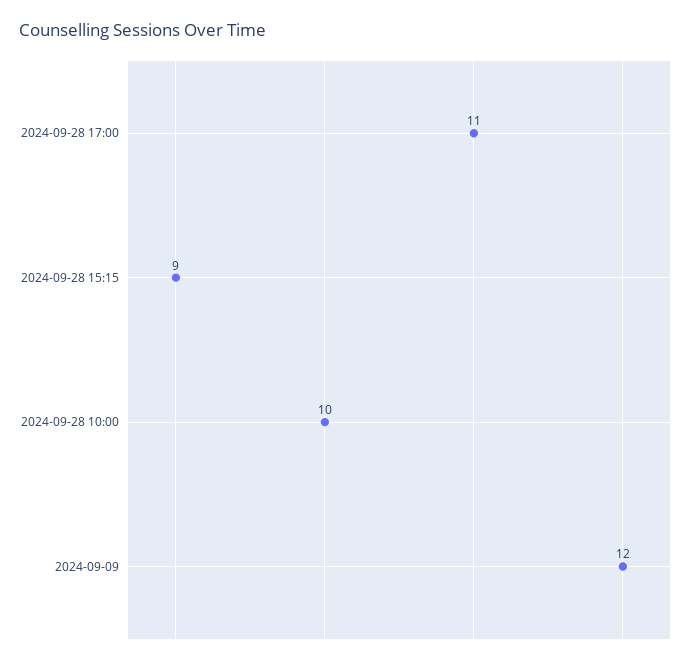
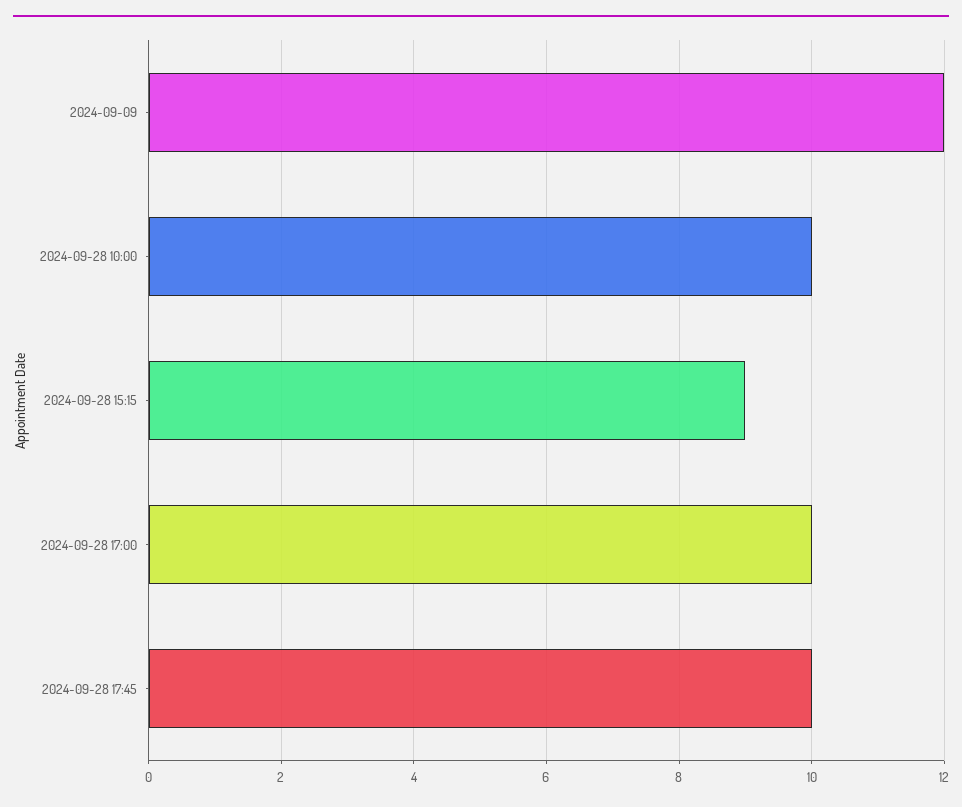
2024-09-28 17:00: 11 -> 10
2024-09-28 17:45: none -> 10

